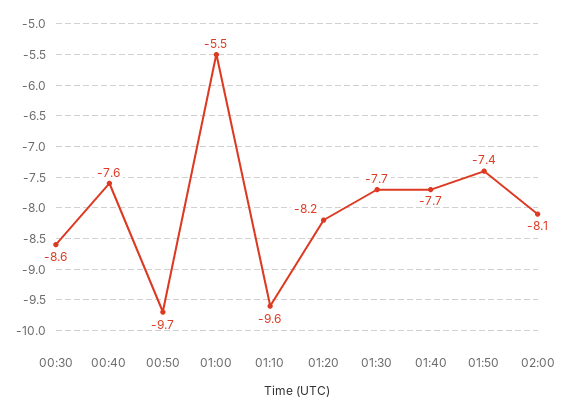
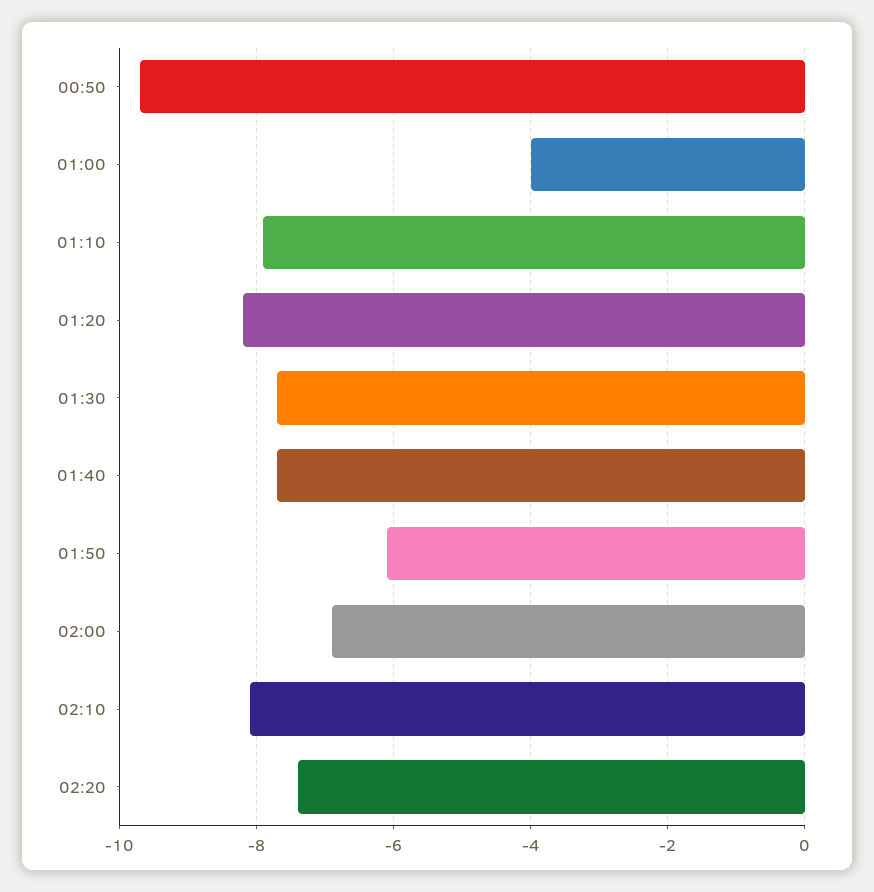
00:30: -8.6 -> none
00:40: -7.6 -> none
01:00: -5.5 -> -4
01:10: -9.6 -> -8
01:50: -7.4 -> -6
02:00: -8.1 -> -7
02:10: none -> -8
02:20: none -> -7.5

